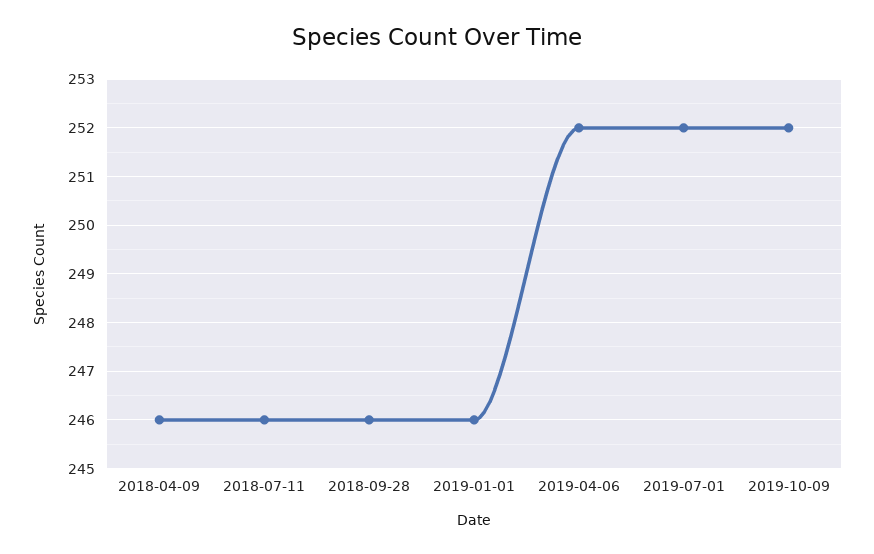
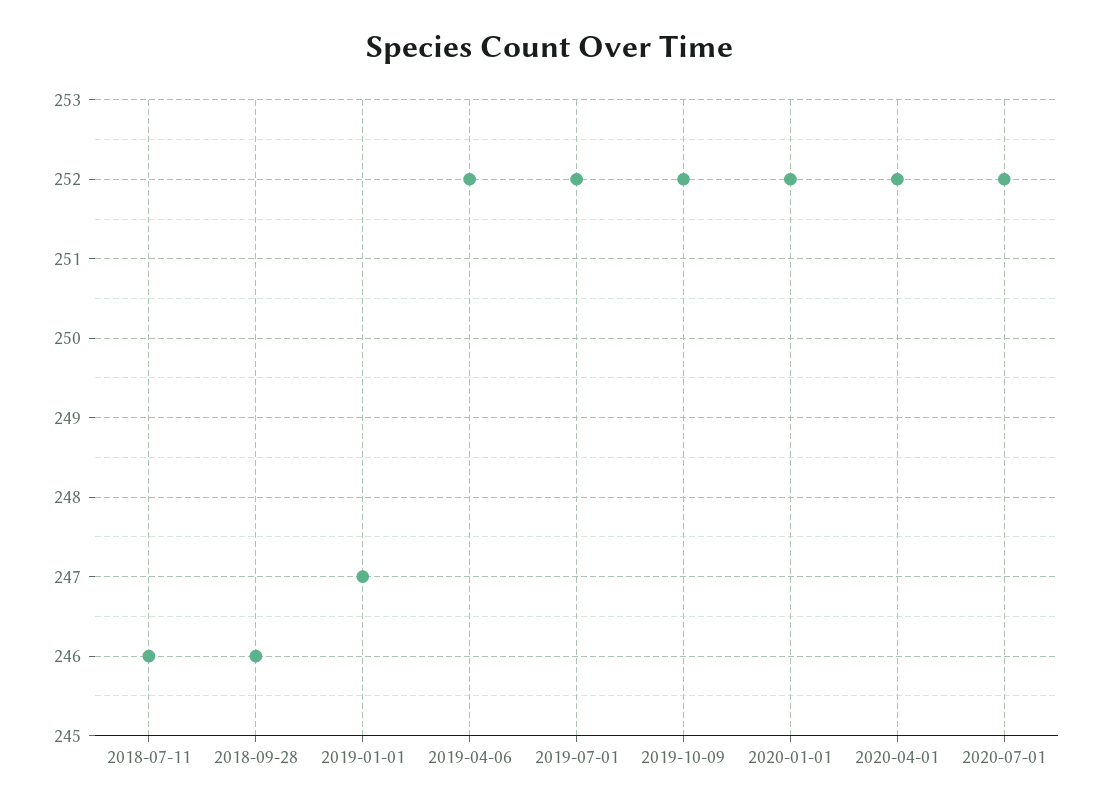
2018-04-09: 246 -> none
2019-01-01: 246 -> 247
2020-01-01: none -> 252
2020-04-01: none -> 252
2020-07-01: none -> 252

